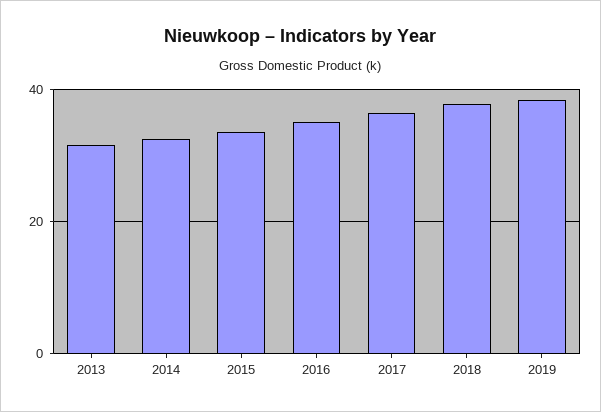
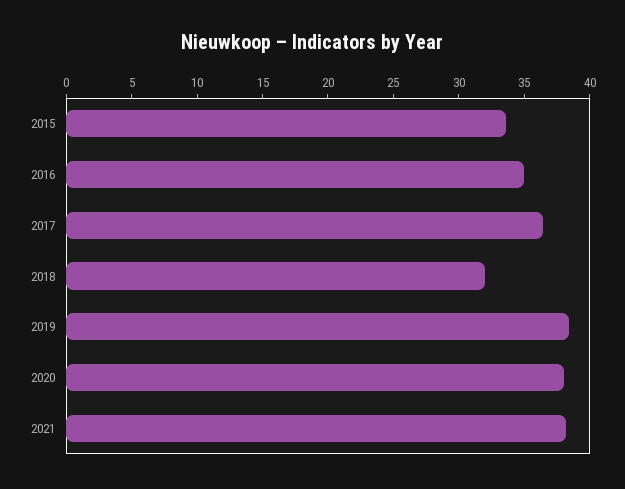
2013: 32 -> none
2014: 32 -> none
2018: 38 -> 32
2020: none -> 38
2021: none -> 38

